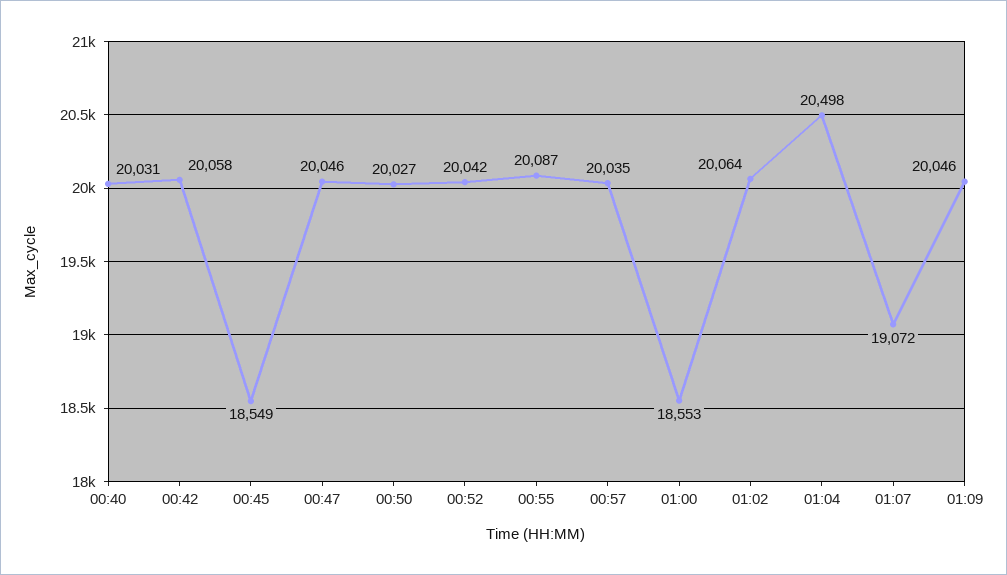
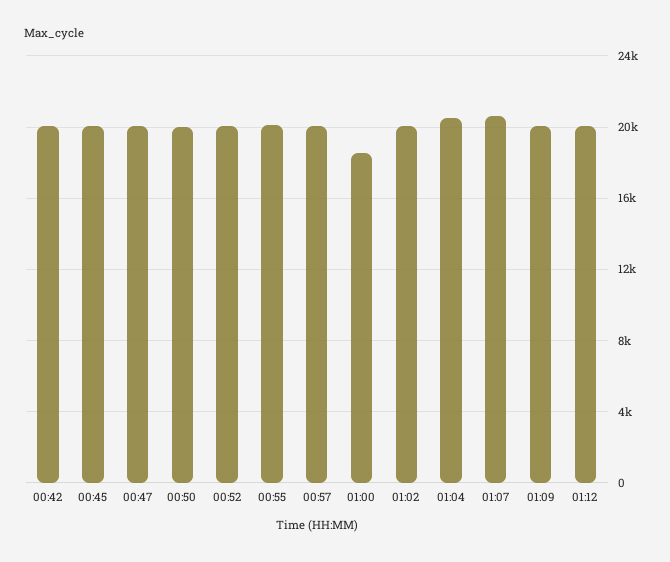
00:40: 20031 -> none
00:45: 18549 -> 20000
01:07: 19072 -> 20500
01:12: none -> 20000

